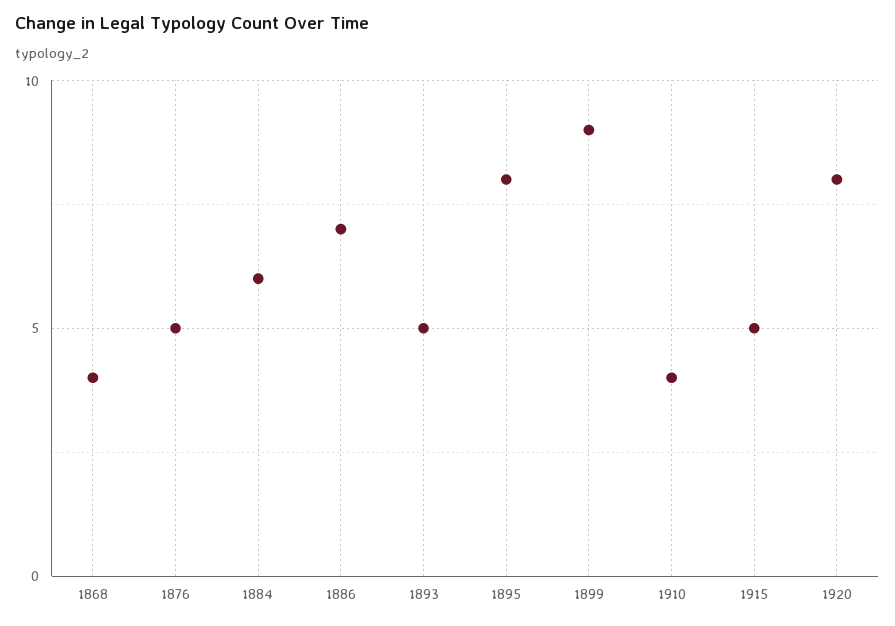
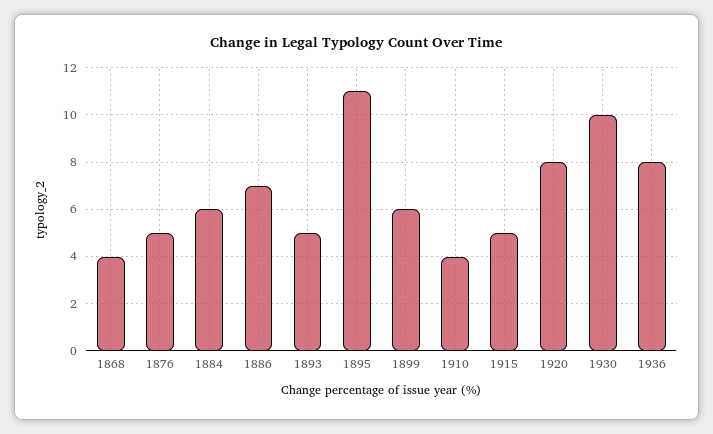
1895: 8 -> 11
1899: 9 -> 6
1930: none -> 10
1936: none -> 8

